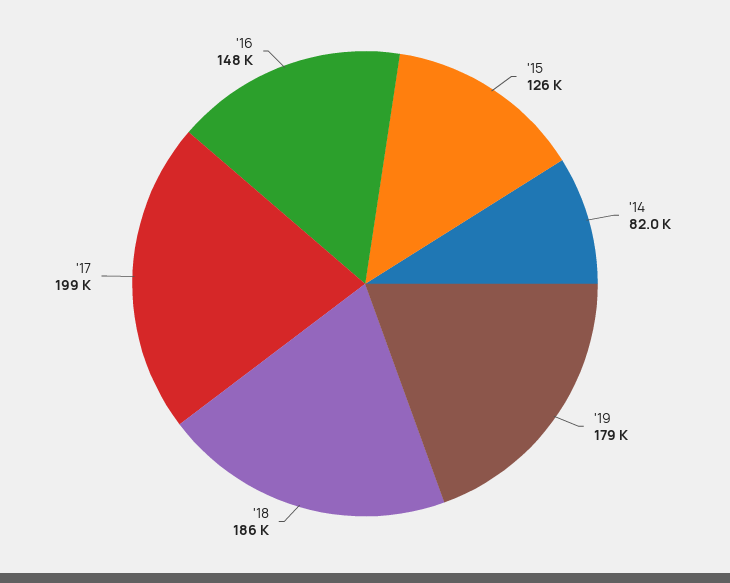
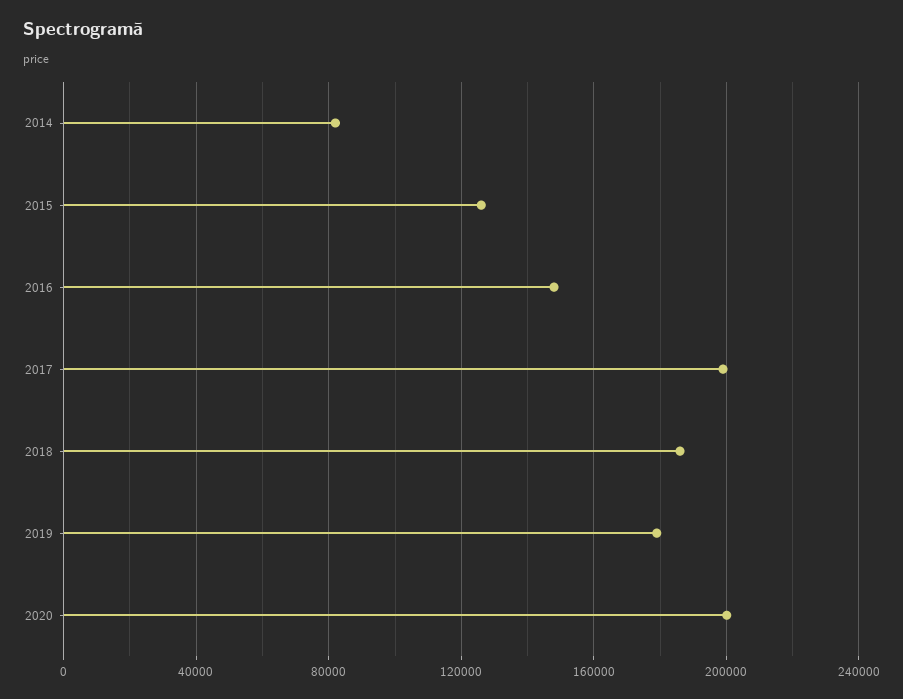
2020: none -> 200000

